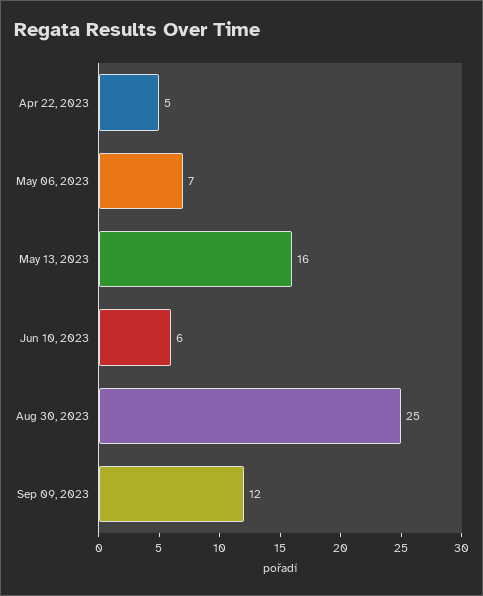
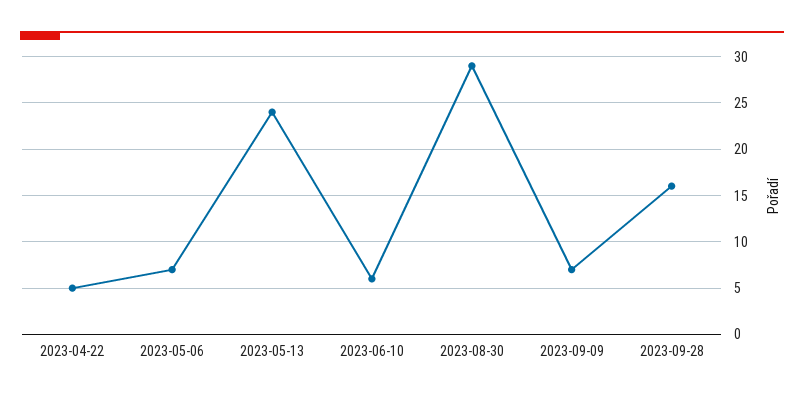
May 13, 2023: 16 -> 24
Aug 30, 2023: 25 -> 29
Sep 09, 2023: 12 -> 7
2023-09-28: none -> 16

